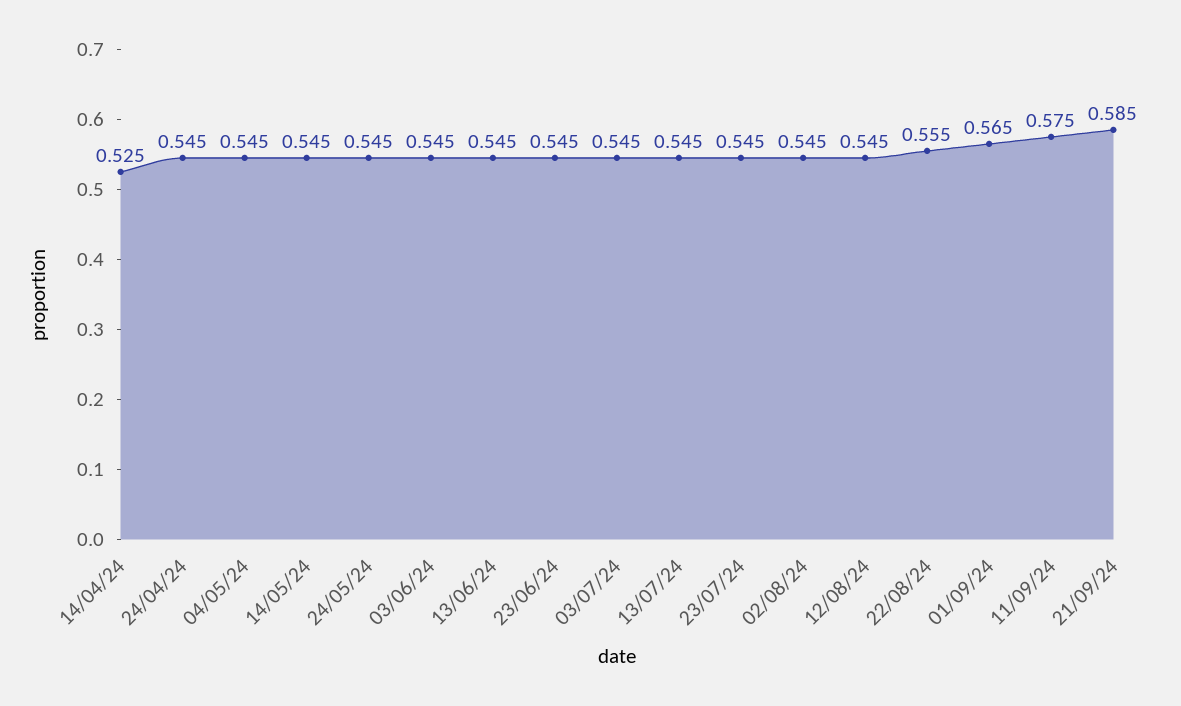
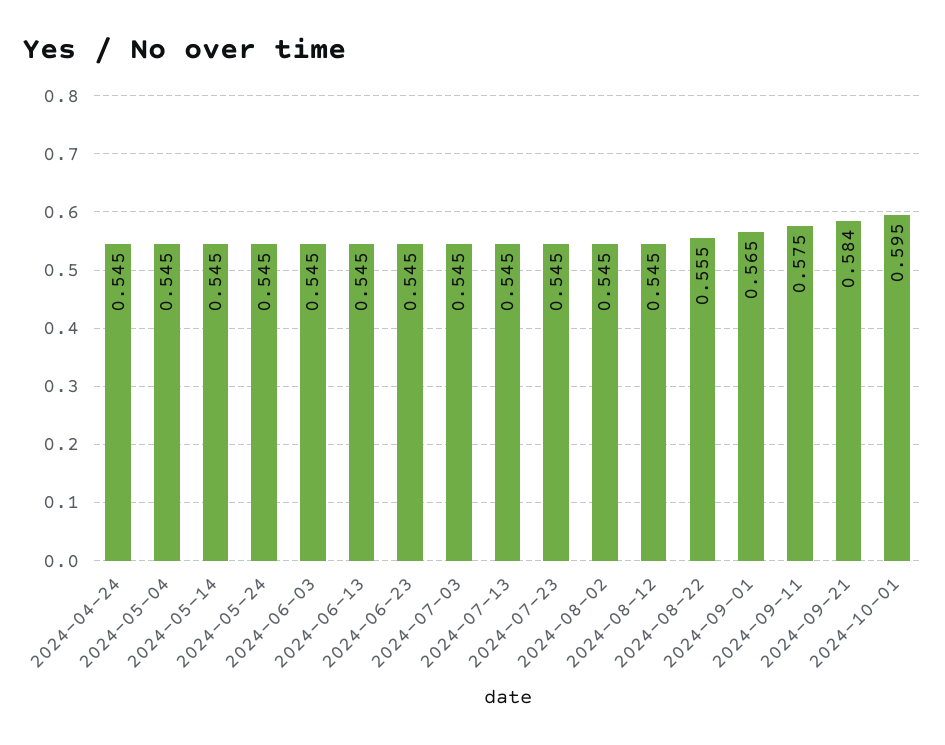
14/04/24: 0.525 -> none
21/09/24: 0.585 -> 0.584
2024-10-01: none -> 0.595

